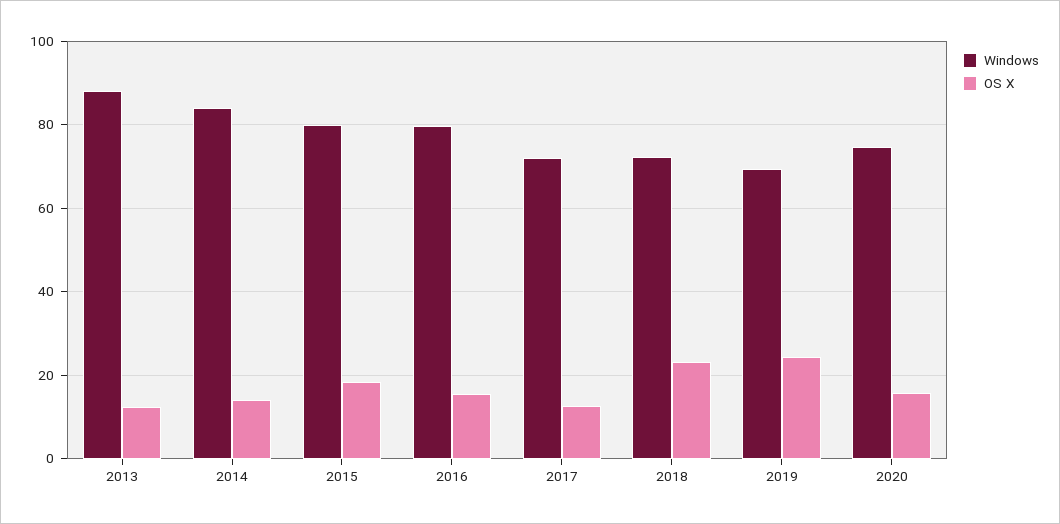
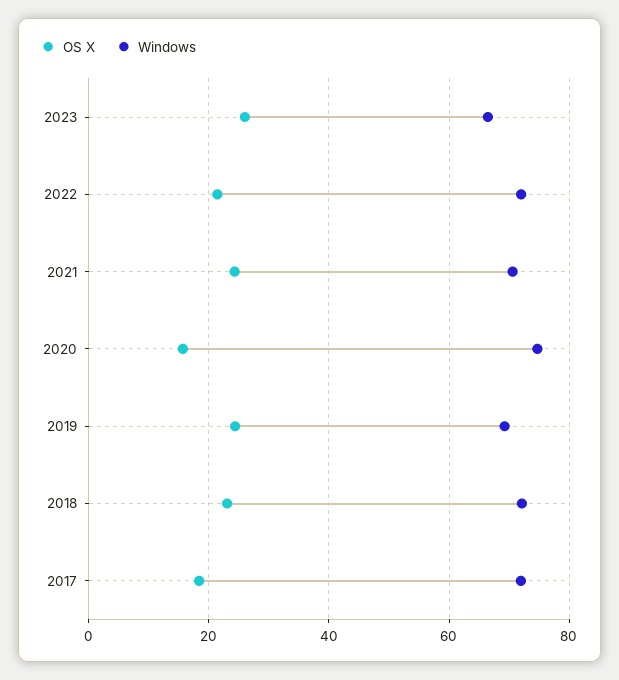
Windows, 2013: 88 -> none
OS X, 2013: 12 -> none
Windows, 2014: 84 -> none
OS X, 2014: 14 -> none
Windows, 2015: 80 -> none
OS X, 2015: 18 -> none
Windows, 2016: 80 -> none
OS X, 2016: 16 -> none
OS X, 2017: 12 -> 18
OS X, 2023: none -> 26
Windows, 2023: none -> 66
OS X, 2022: none -> 22
Windows, 2022: none -> 72
OS X, 2021: none -> 24
Windows, 2021: none -> 70

